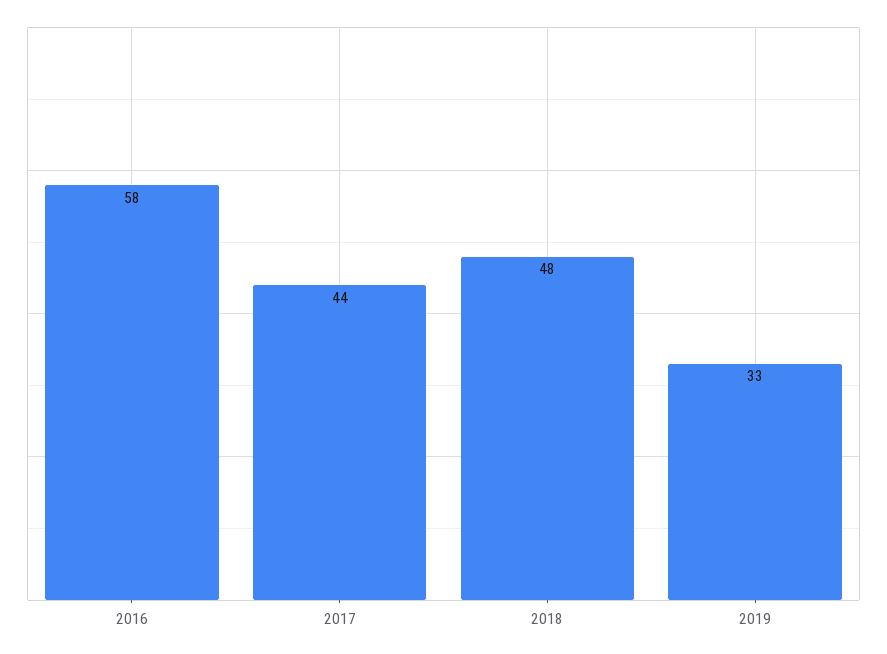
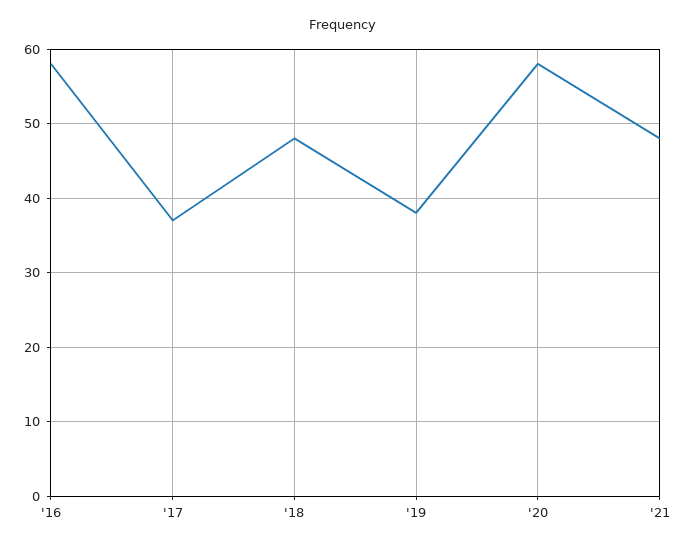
2017: 44 -> 37
2019: 33 -> 38
'20: none -> 58
'21: none -> 48

